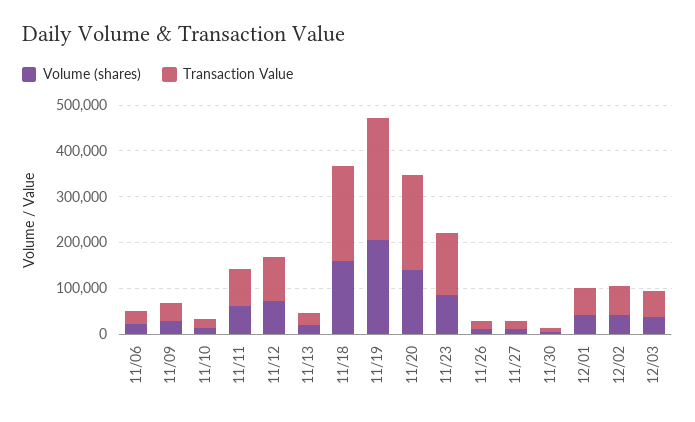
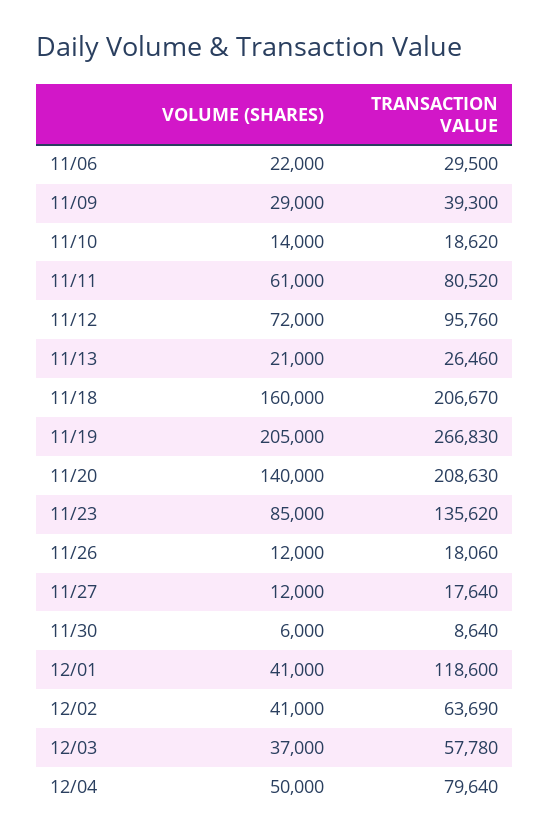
Transaction Value, 12/01: 60000 -> 118600
Volume (shares), 12/04: none -> 50000
Transaction Value, 12/04: none -> 79640

